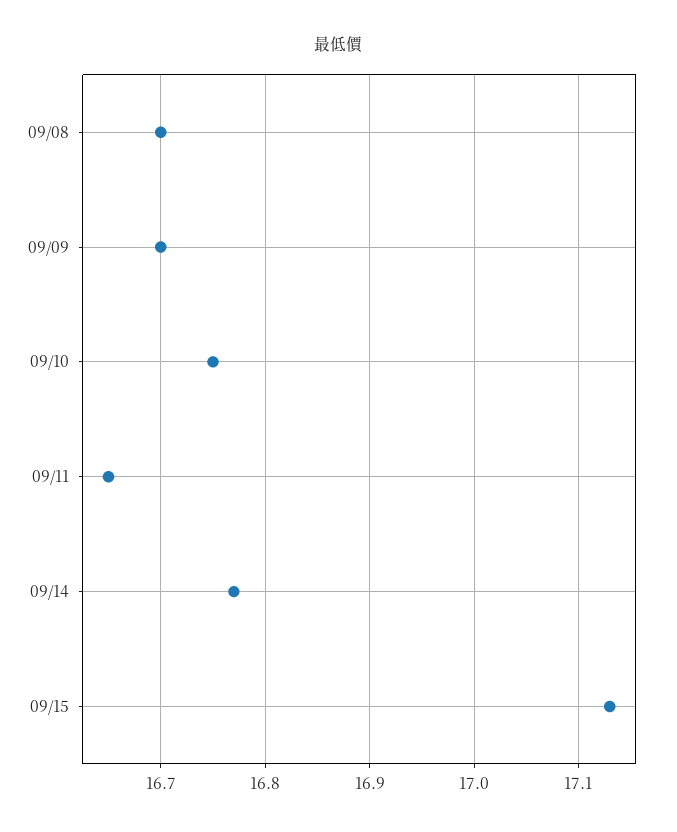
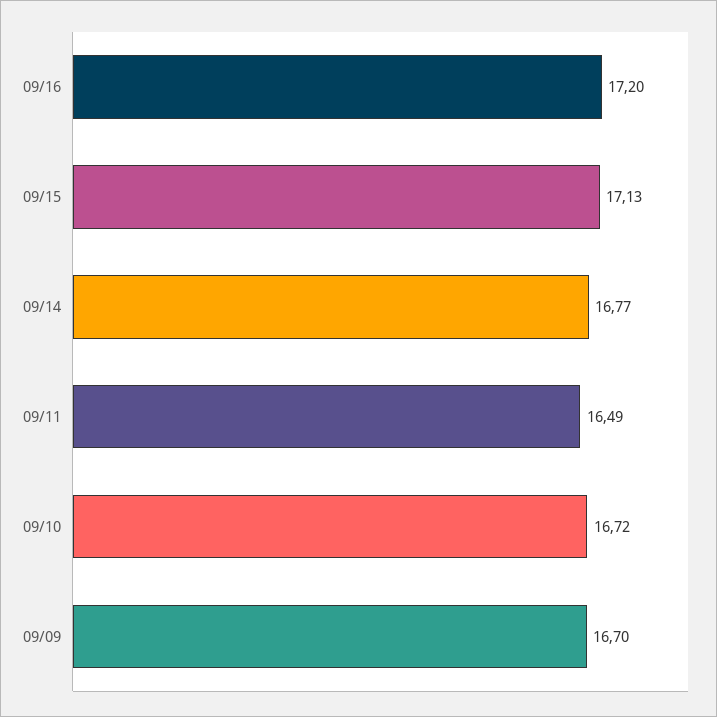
09/08: 16.7 -> none
09/10: 16.75 -> 16.72
09/11: 16.65 -> 16.49
09/16: none -> 17.2

